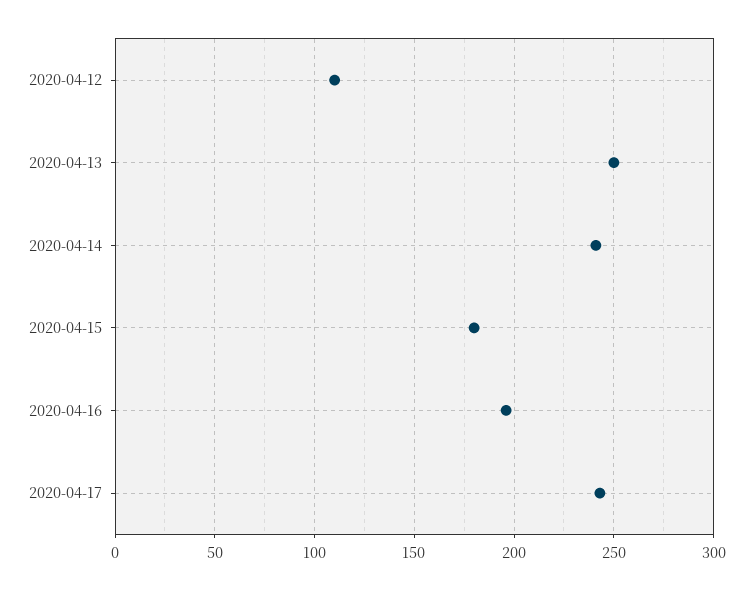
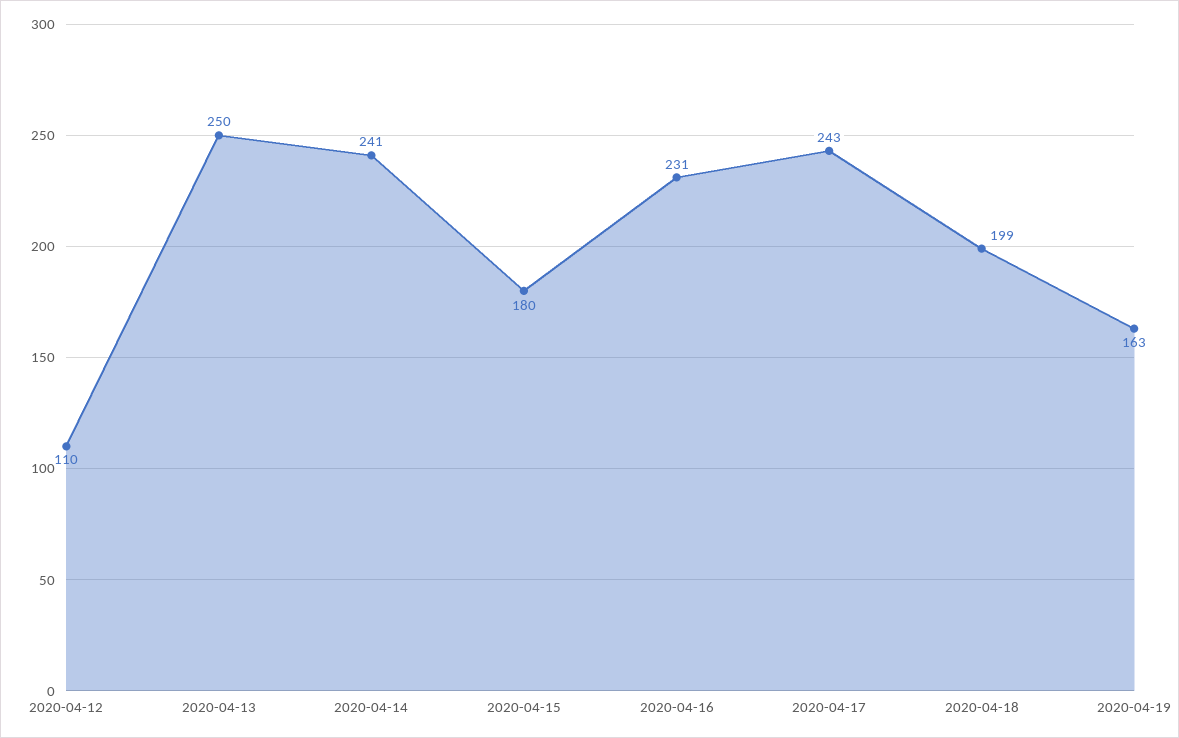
2020-04-16: 195 -> 231
2020-04-18: none -> 199
2020-04-19: none -> 163

